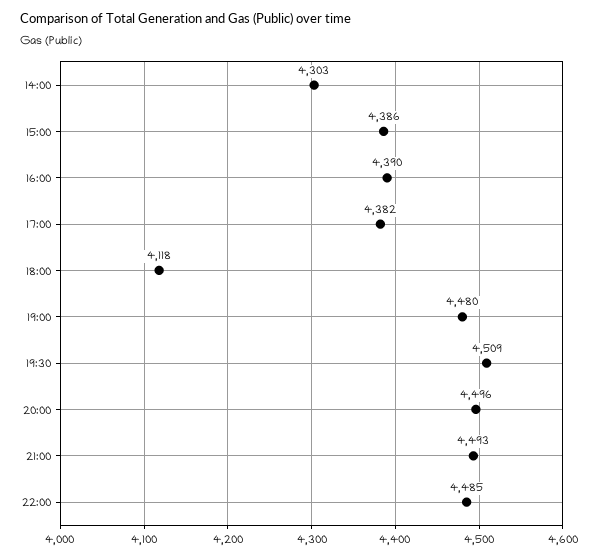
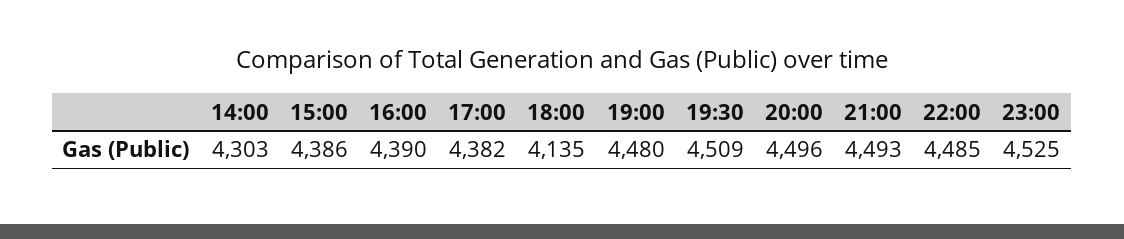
18:00: 4118 -> 4135
23:00: none -> 4525

